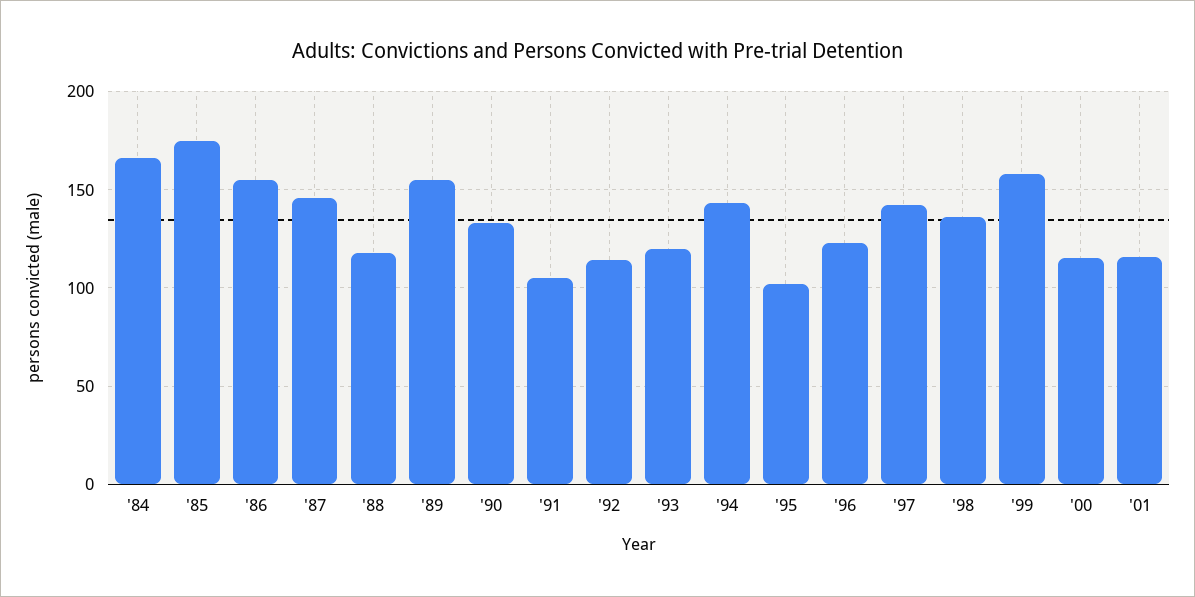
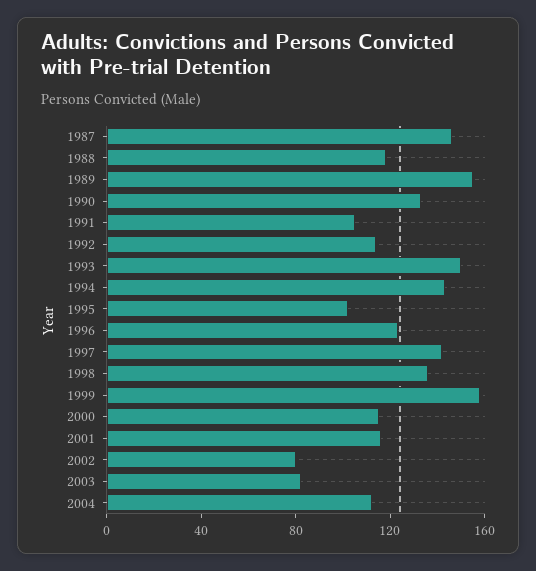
'84: 165 -> none
'85: 175 -> none
'86: 155 -> none
'93: 120 -> 150
2002: none -> 80
2003: none -> 80
2004: none -> 110

